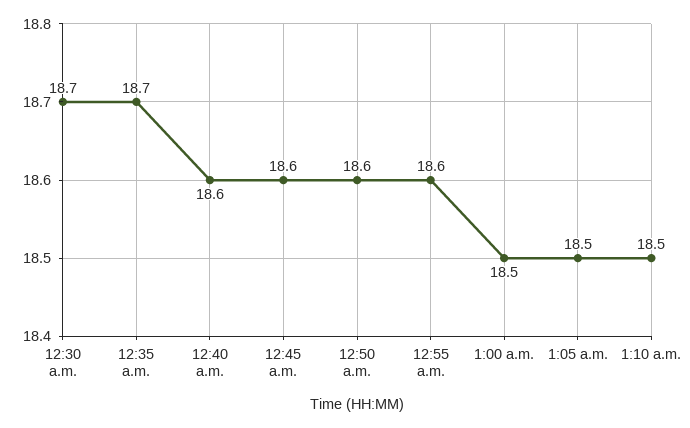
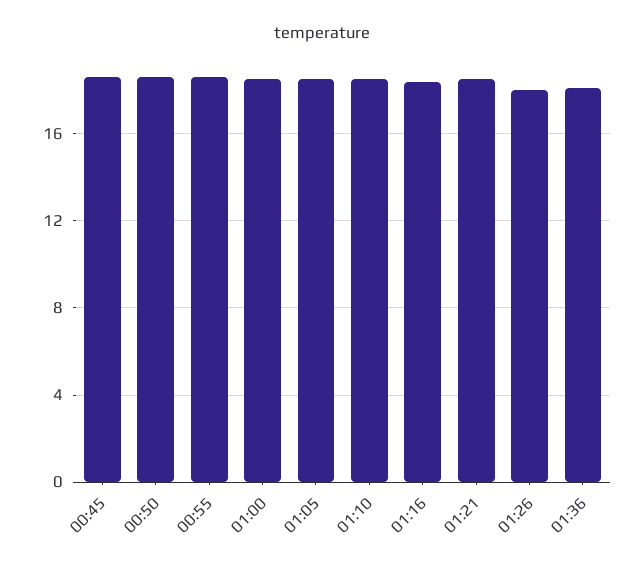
12:30 a.m.: 18.7 -> none
12:35 a.m.: 18.7 -> none
12:40 a.m.: 18.6 -> none
01:16: none -> 18.5
01:21: none -> 18.5
01:26: none -> 18
01:36: none -> 18

